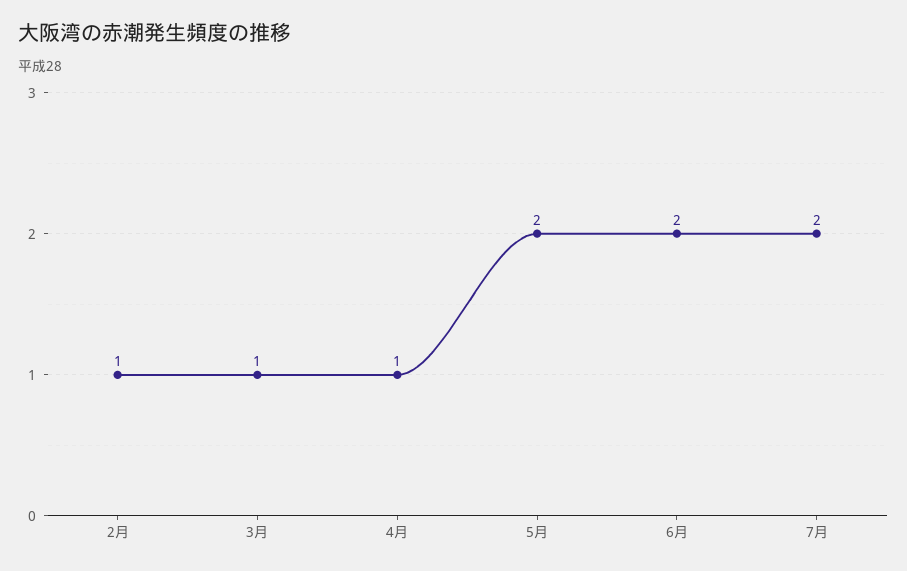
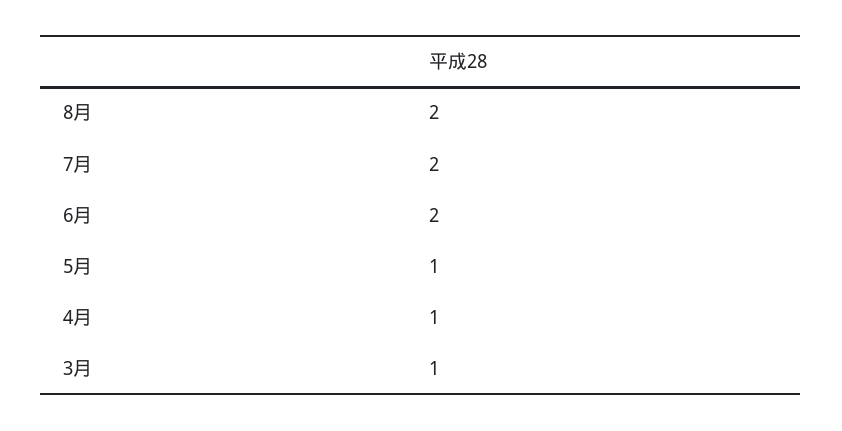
2月: 1 -> none
5月: 2 -> 1
8月: none -> 2

